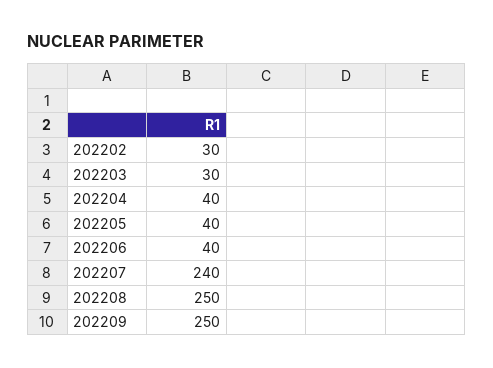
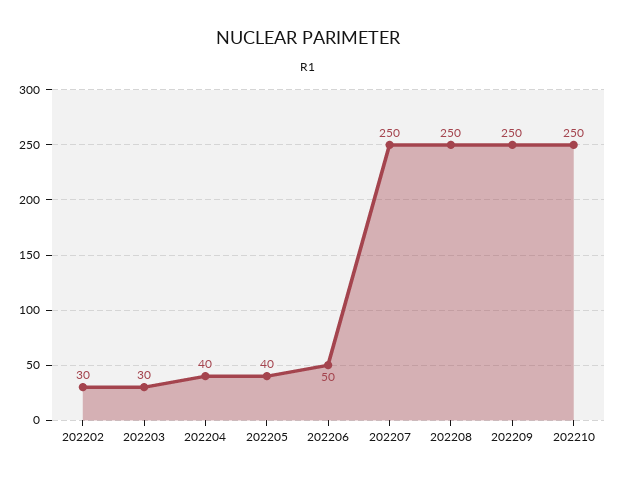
202206: 40 -> 50
202207: 240 -> 250
202210: none -> 250

